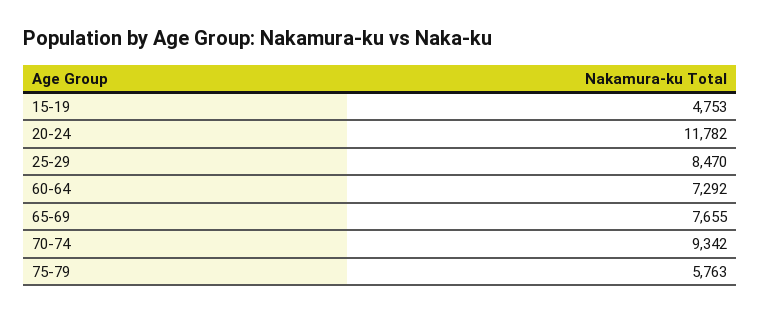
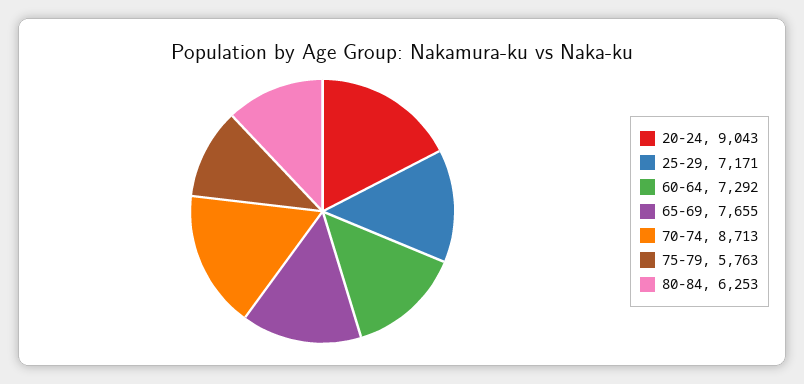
15-19: 4753 -> none
20-24: 11782 -> 9043
25-29: 8470 -> 7171
70-74: 9342 -> 8713
80-84: none -> 6253

